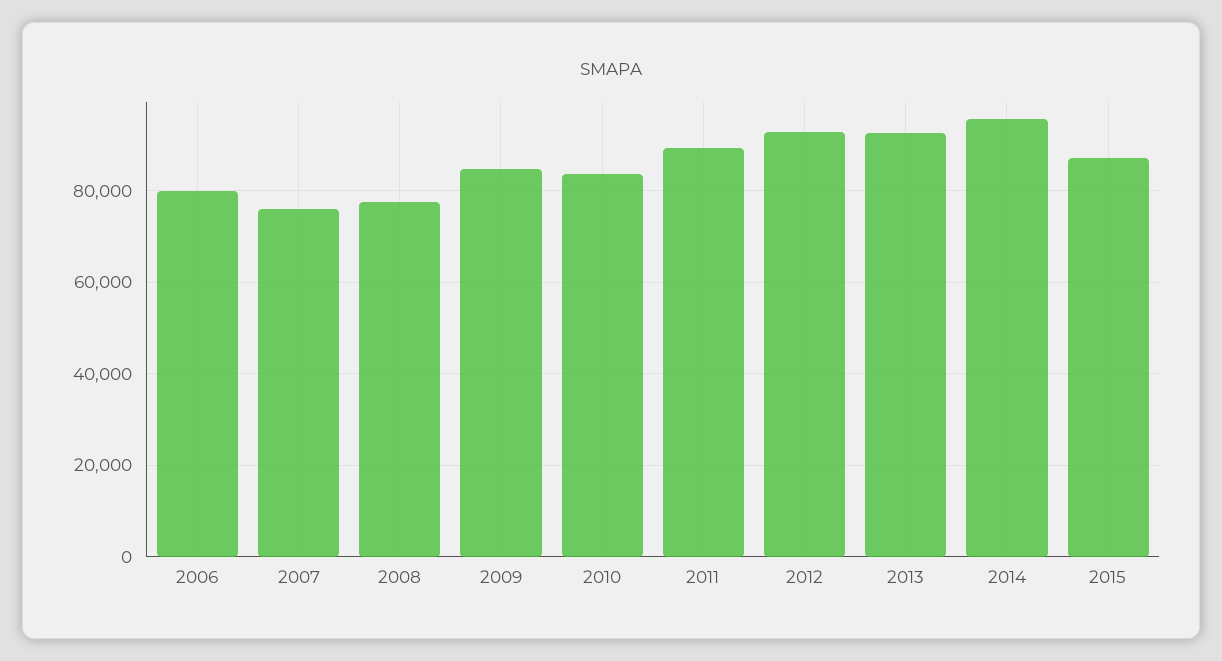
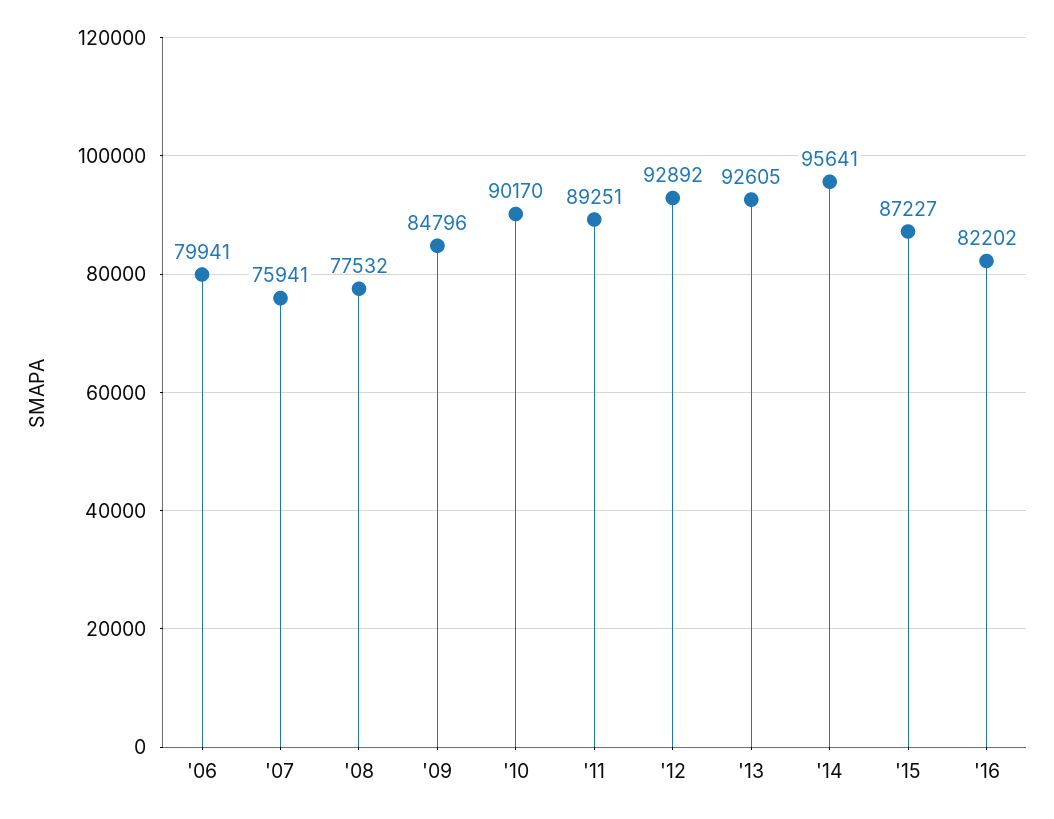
2010: 84000 -> 90170
'16: none -> 82202

